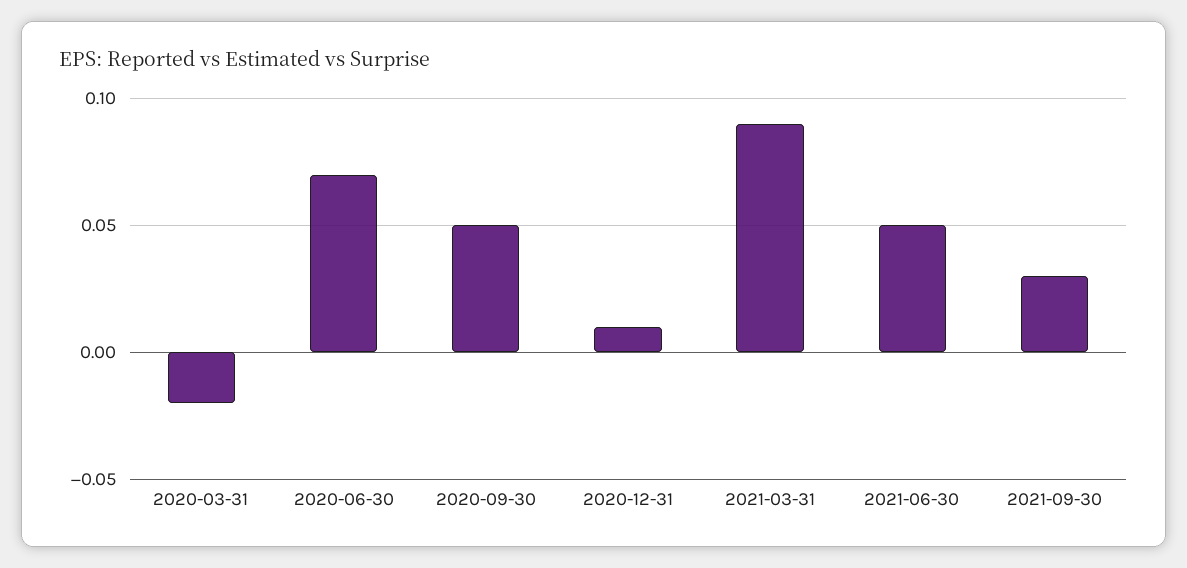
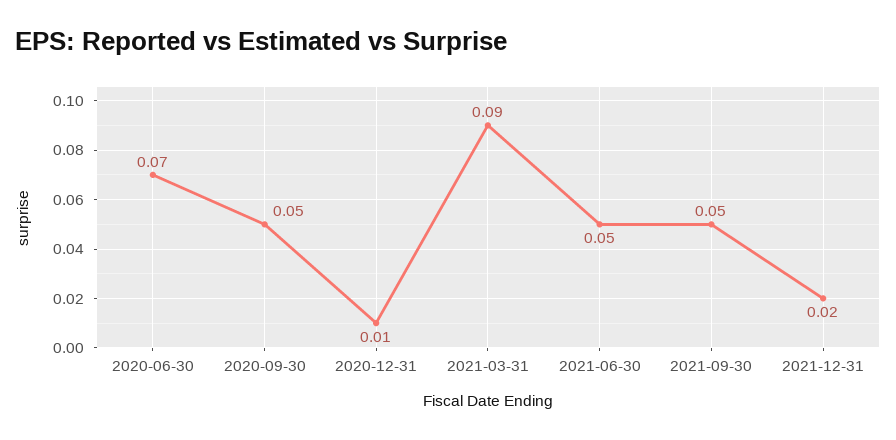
2020-03-31: -0.02 -> none
2021-09-30: 0.03 -> 0.05
2021-12-31: none -> 0.02

